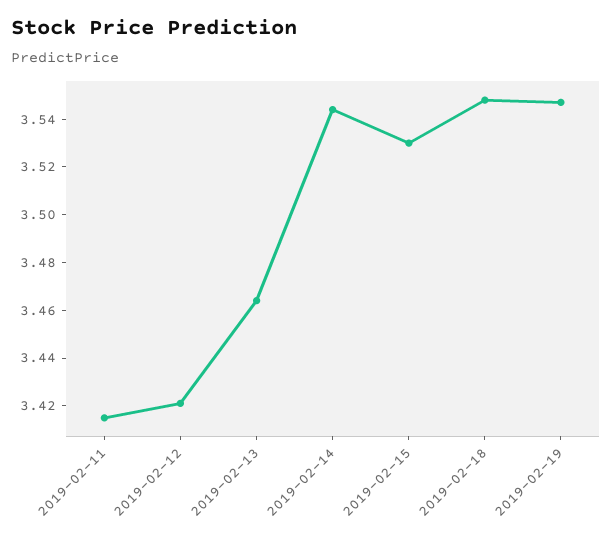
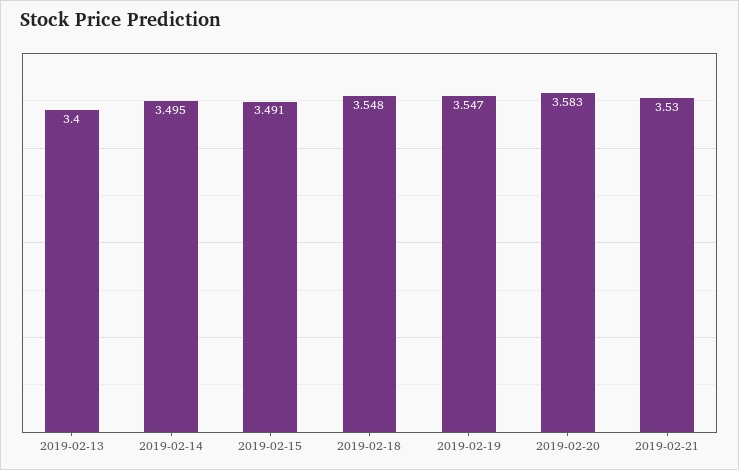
2019-02-11: 3.415 -> none
2019-02-12: 3.42 -> none
2019-02-13: 3.465 -> 3.4
2019-02-14: 3.545 -> 3.495
2019-02-15: 3.53 -> 3.491
2019-02-20: none -> 3.583
2019-02-21: none -> 3.53

